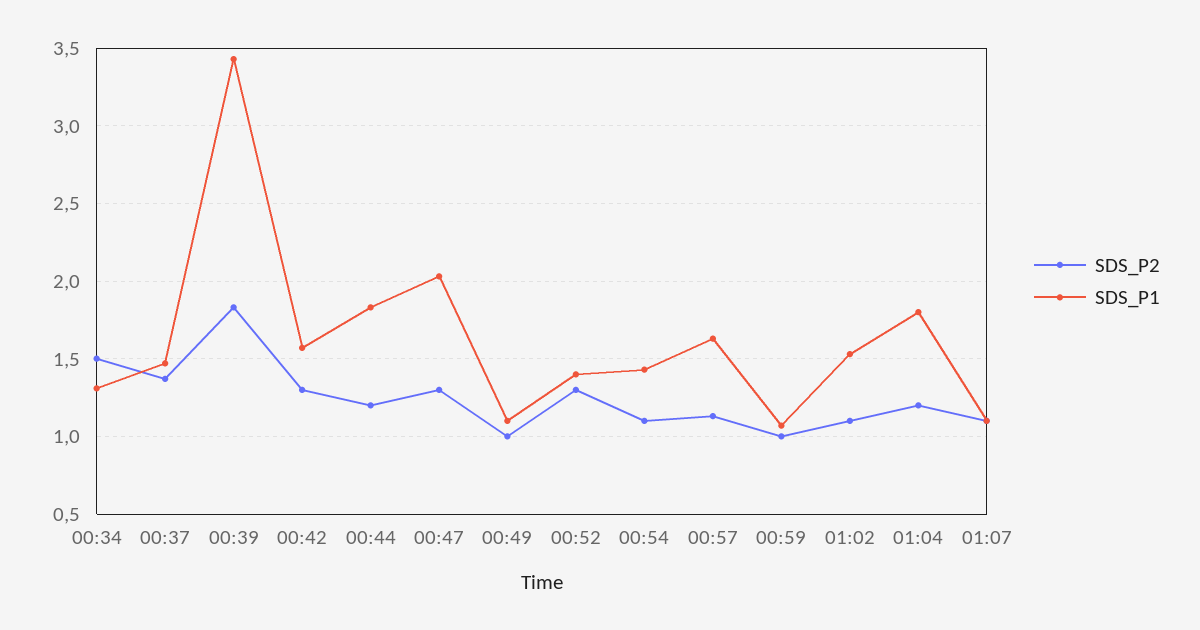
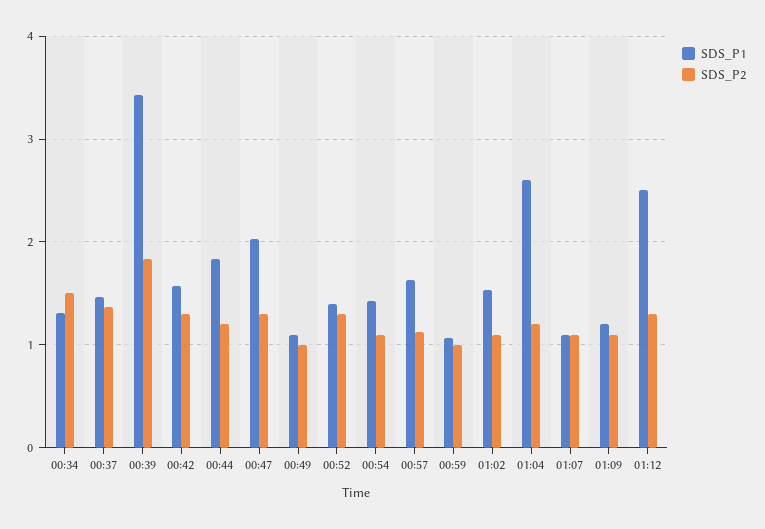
SDS_P1, 01:04: 1.8 -> 2.6
SDS_P1, 01:09: none -> 1.2
SDS_P2, 01:09: none -> 1.1
SDS_P1, 01:12: none -> 2.5
SDS_P2, 01:12: none -> 1.3

